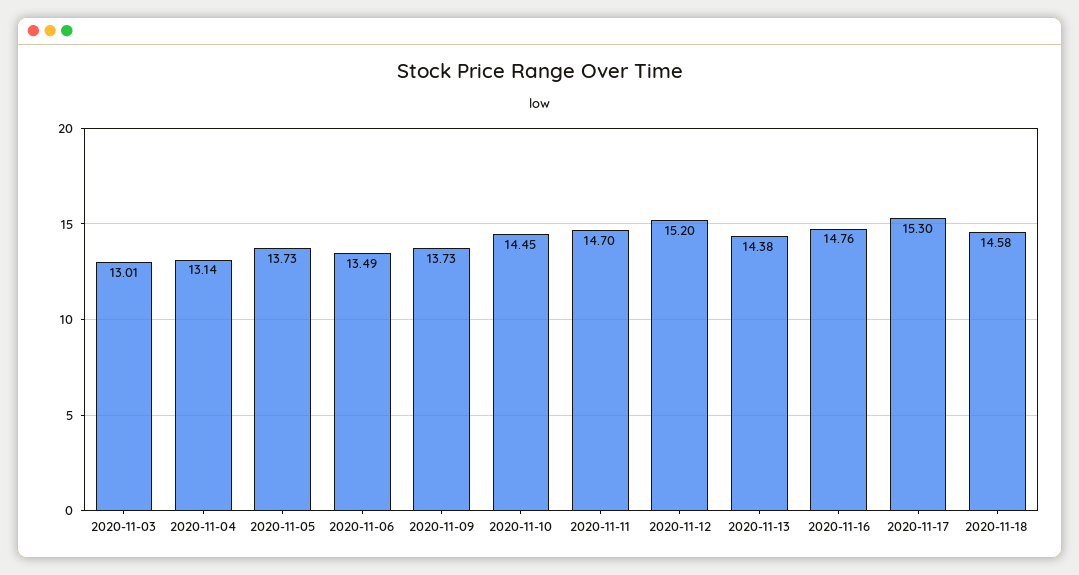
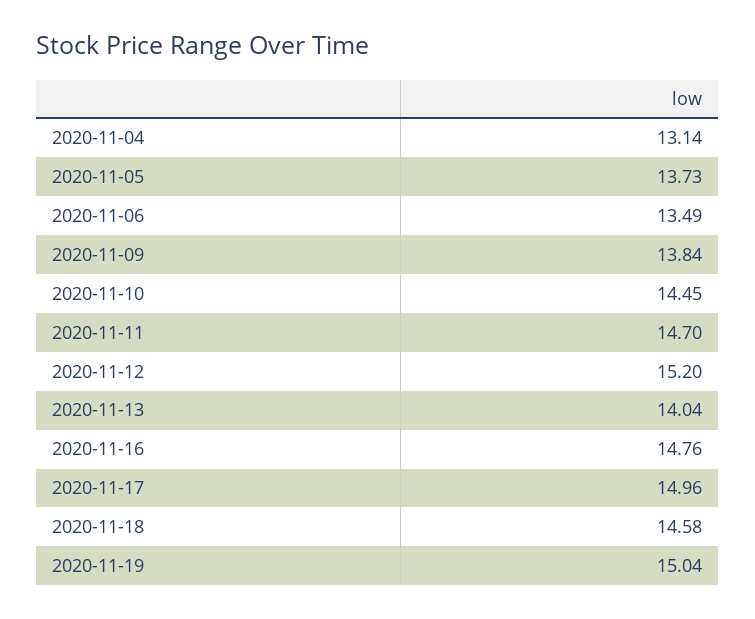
2020-11-03: 13.01 -> none
2020-11-09: 13.73 -> 13.84
2020-11-13: 14.38 -> 14.04
2020-11-17: 15.3 -> 14.96
2020-11-19: none -> 15.04

